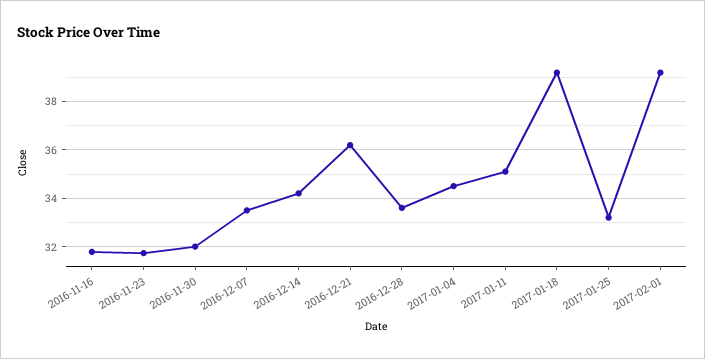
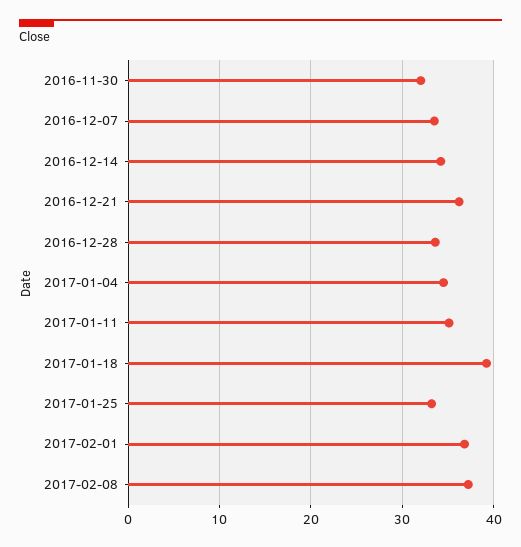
2016-11-16: 31.75 -> none
2016-11-23: 31.75 -> none
2017-02-01: 39.25 -> 37
2017-02-08: none -> 37

